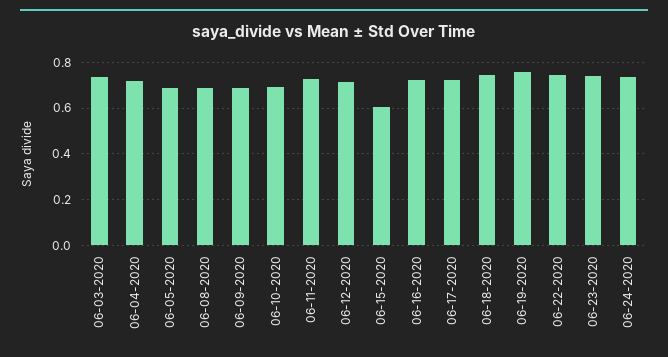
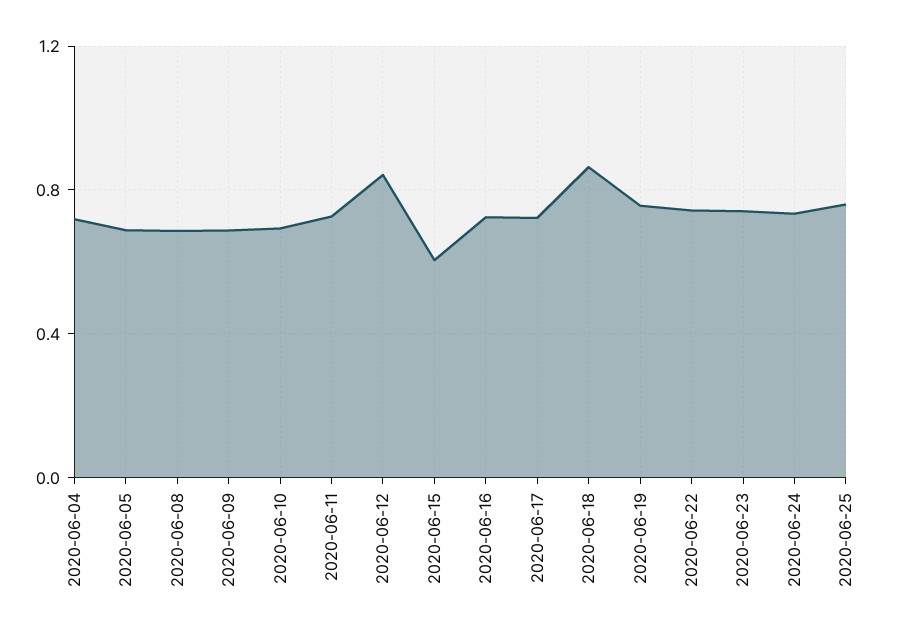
06-03-2020: 0.75 -> none
06-12-2020: 0.7 -> 0.85
06-18-2020: 0.75 -> 0.85
2020-06-25: none -> 0.75

